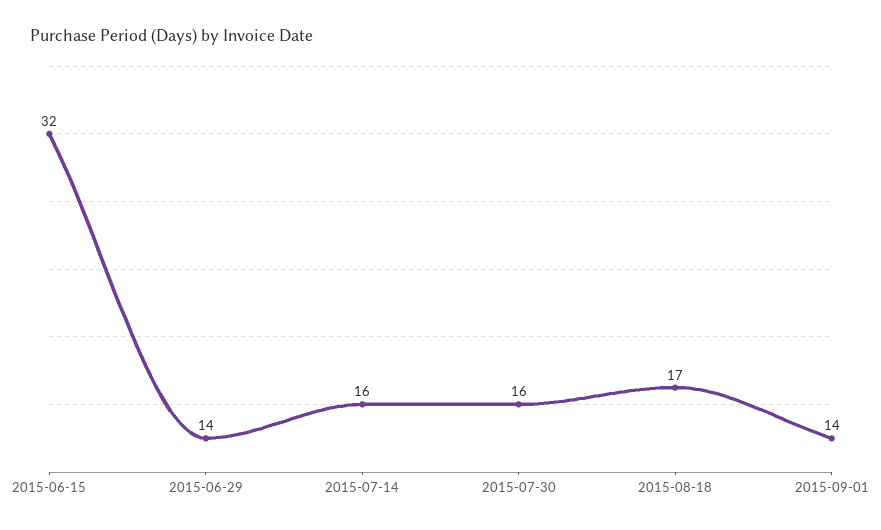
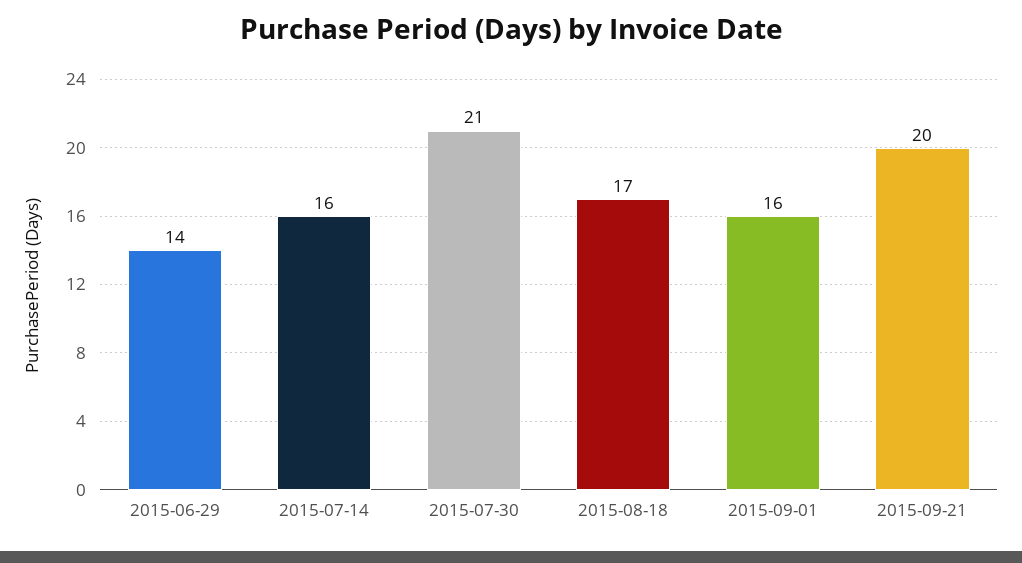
2015-06-15: 32 -> none
2015-07-30: 16 -> 21
2015-09-01: 14 -> 16
2015-09-21: none -> 20

